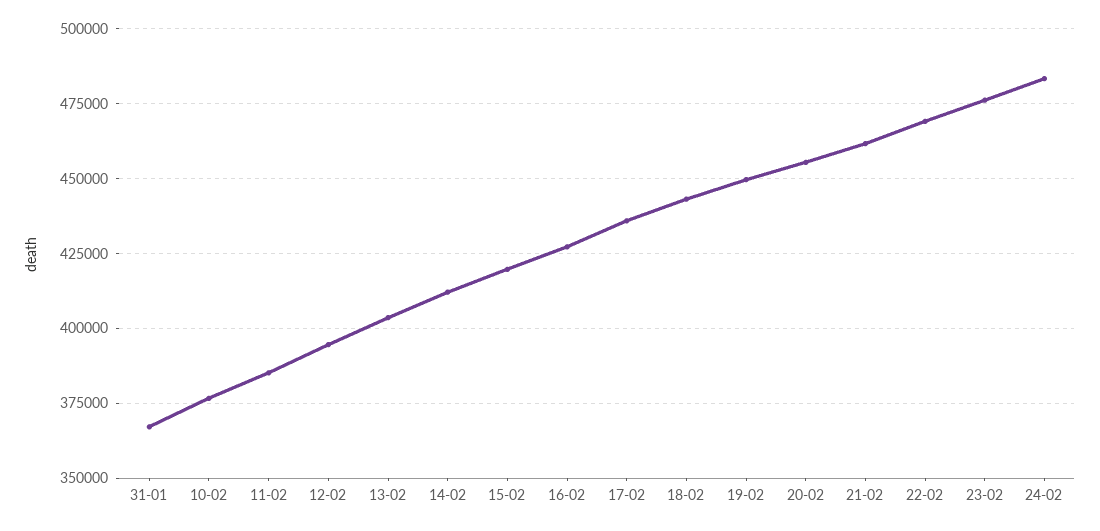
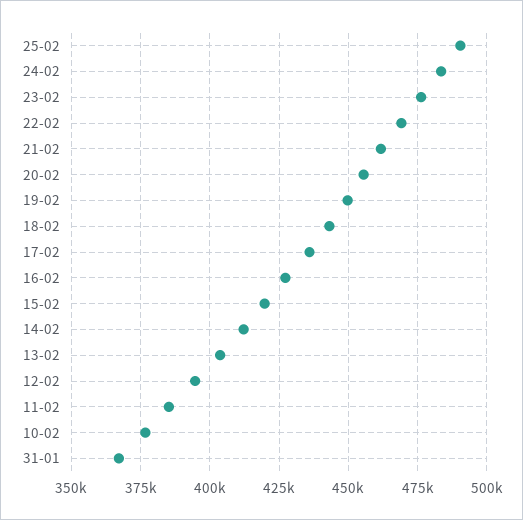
25-02: none -> 490000

